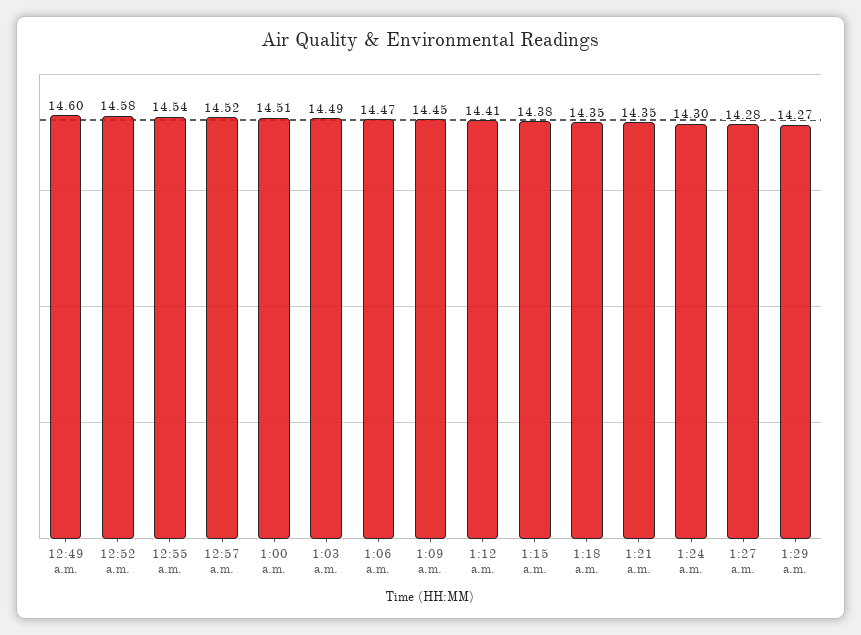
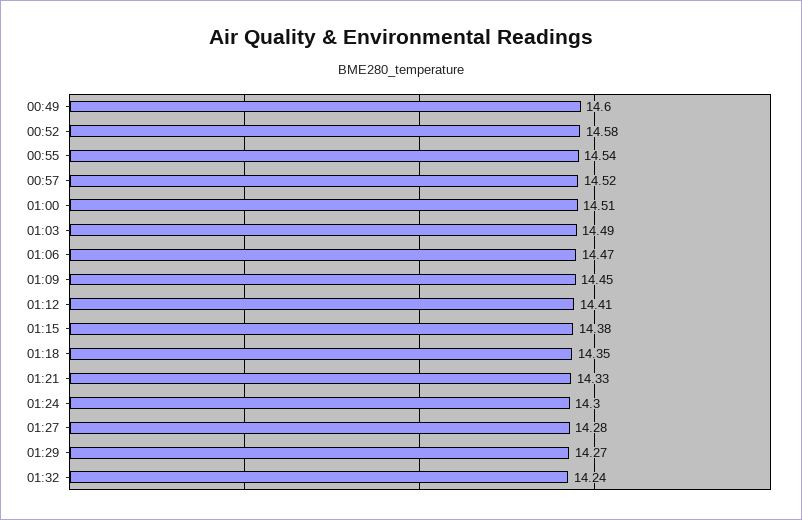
1:21 a.m.: 14.35 -> 14.33
01:32: none -> 14.24

